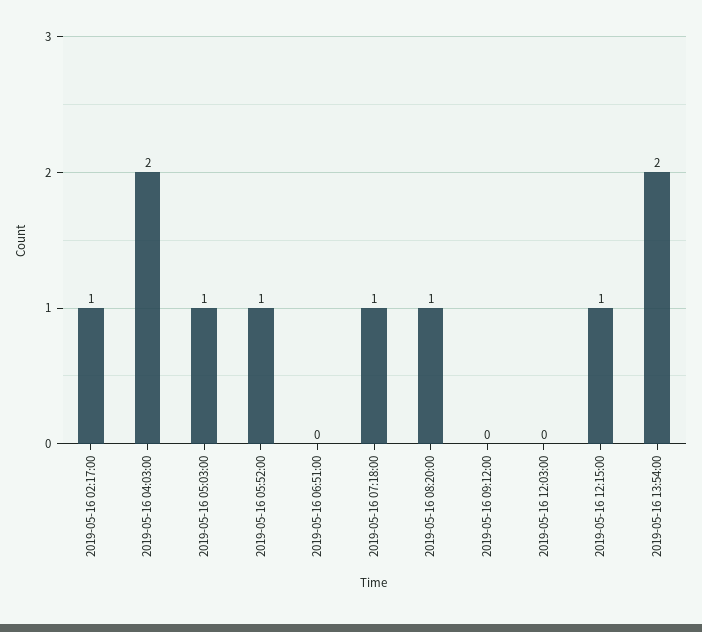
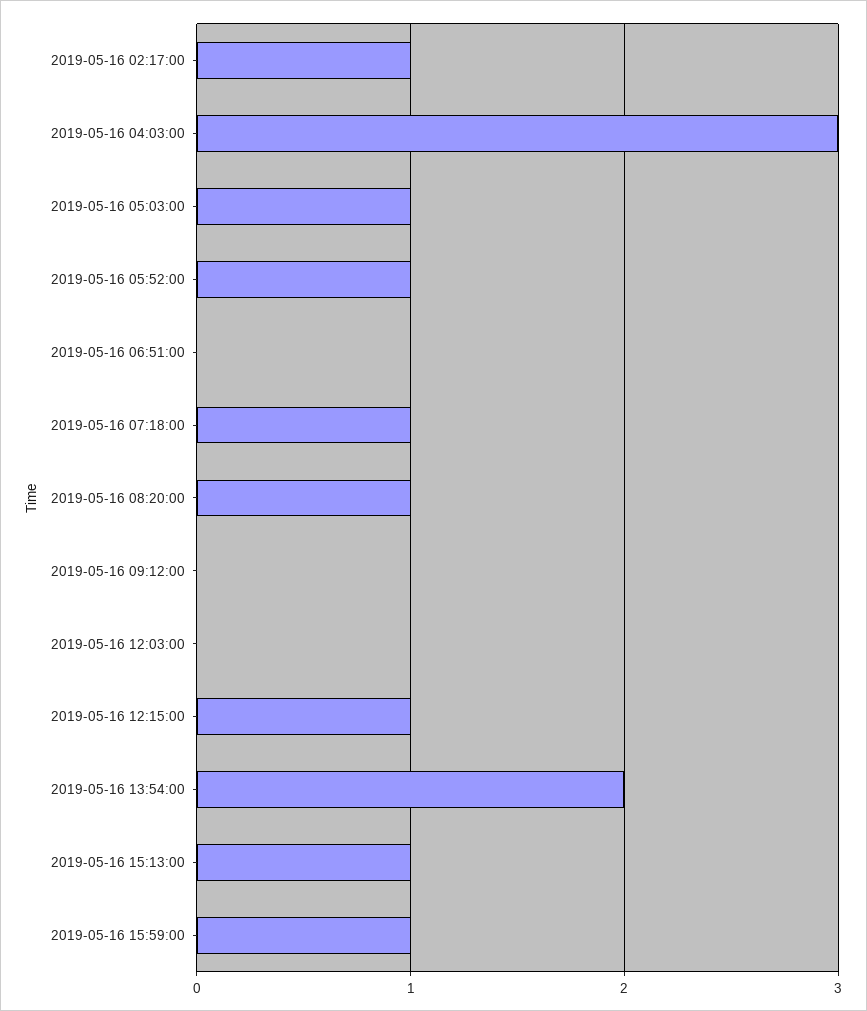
2019-05-16 04:03:00: 2 -> 3
2019-05-16 15:13:00: none -> 1
2019-05-16 15:59:00: none -> 1

